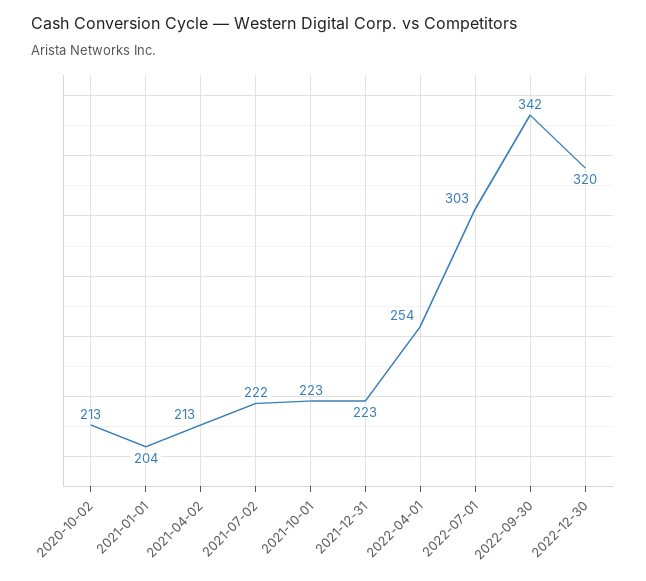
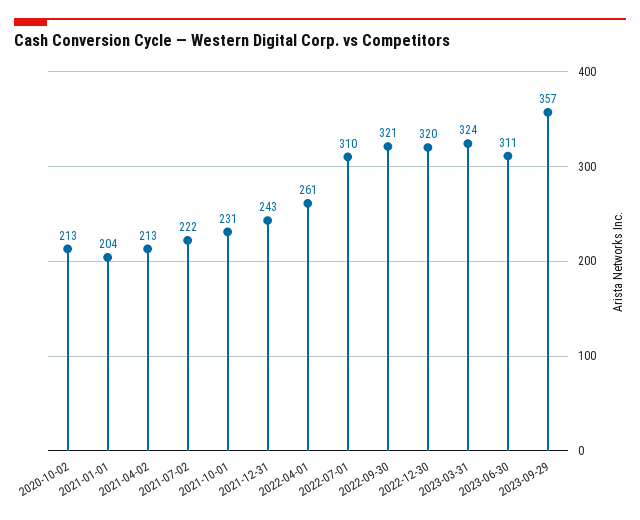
2021-10-01: 223 -> 231
2021-12-31: 223 -> 243
2022-04-01: 254 -> 261
2022-07-01: 303 -> 310
2022-09-30: 342 -> 321
2023-03-31: none -> 324
2023-06-30: none -> 311
2023-09-29: none -> 357

